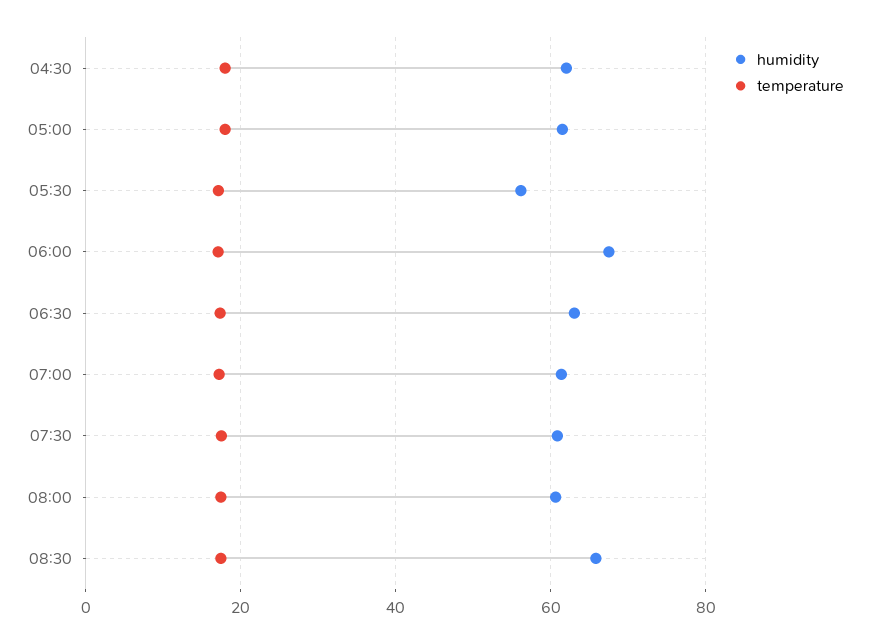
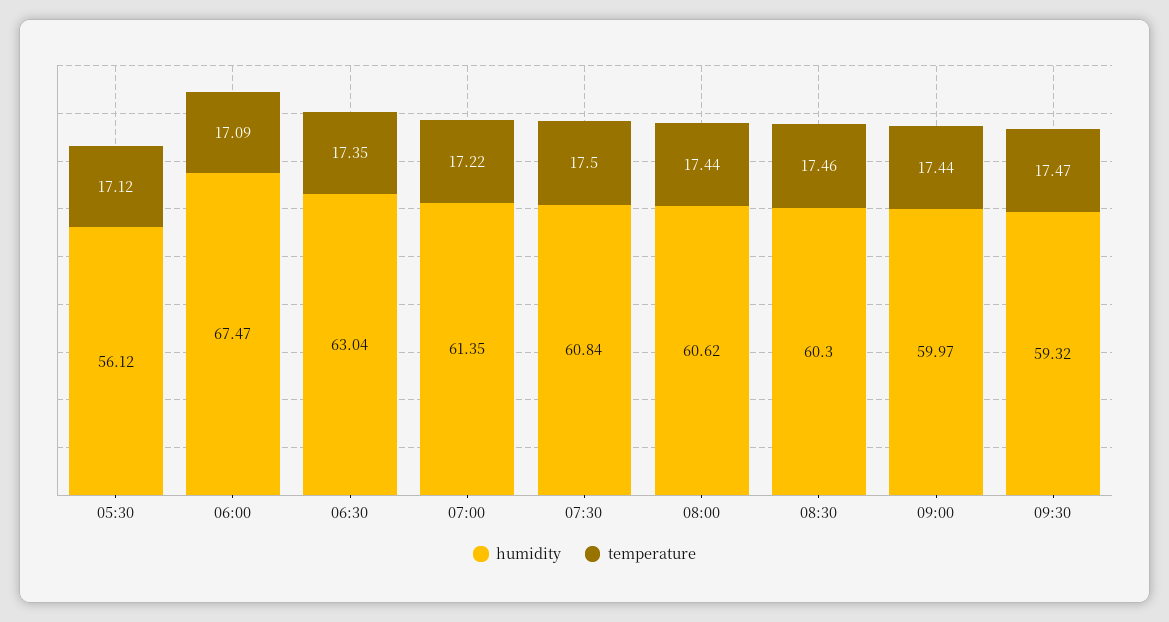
humidity, 04:30: 62 -> none
temperature, 04:30: 18 -> none
humidity, 05:00: 62 -> none
temperature, 05:00: 18 -> none
humidity, 08:30: 66 -> 60.3
humidity, 09:00: none -> 59.97
temperature, 09:00: none -> 17.44
humidity, 09:30: none -> 59.32
temperature, 09:30: none -> 17.47

